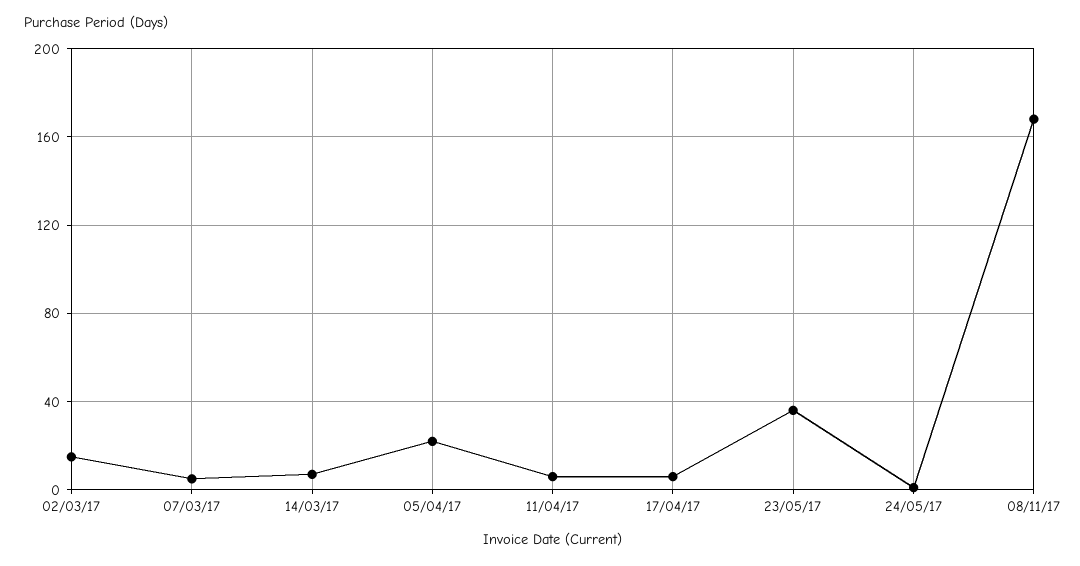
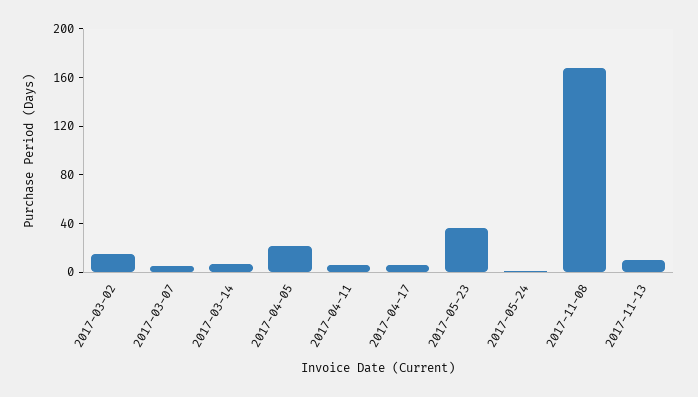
2017-11-13: none -> 10

